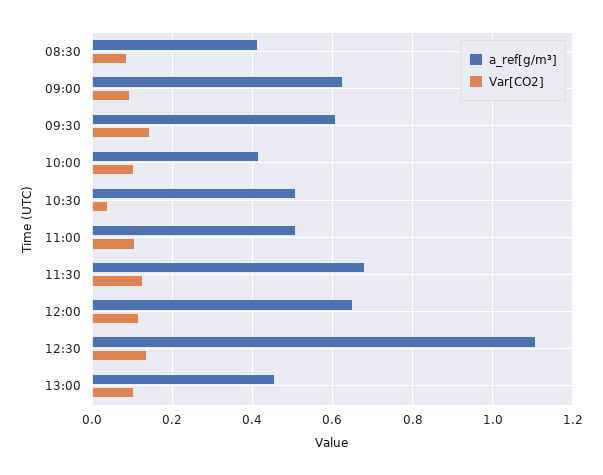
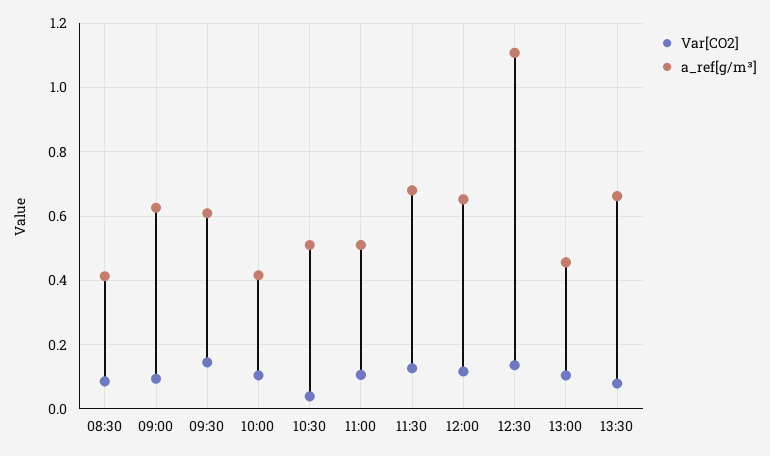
Var[CO2], 13:30: none -> 0.08
a_ref[g/m³], 13:30: none -> 0.66

